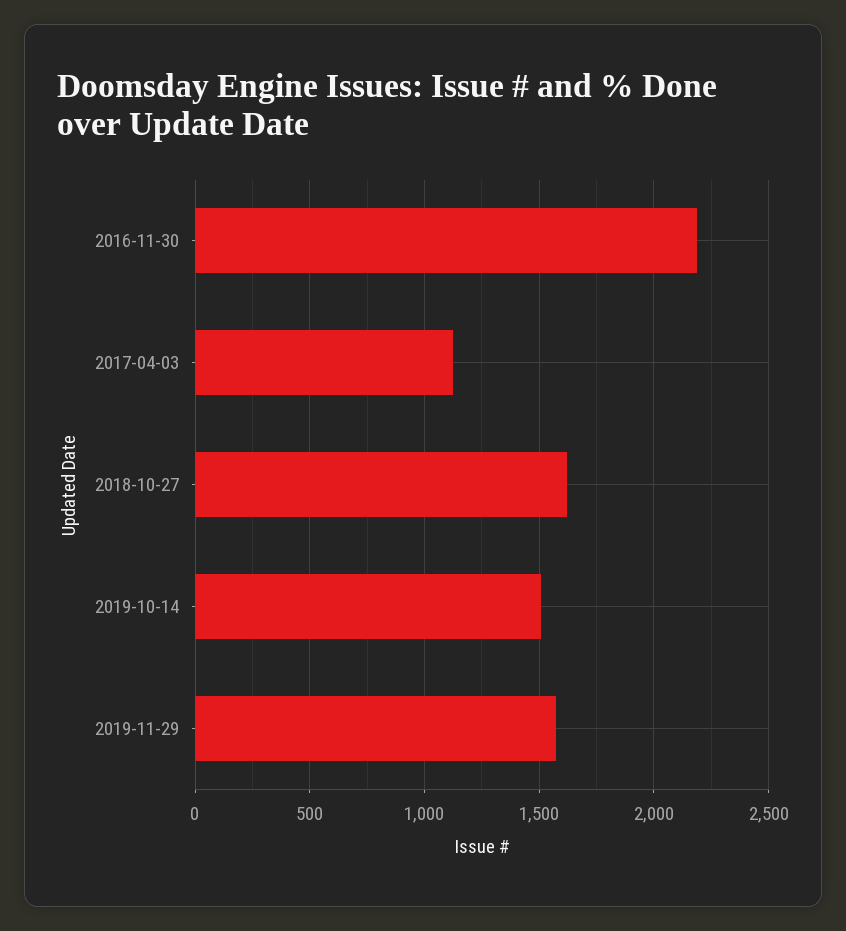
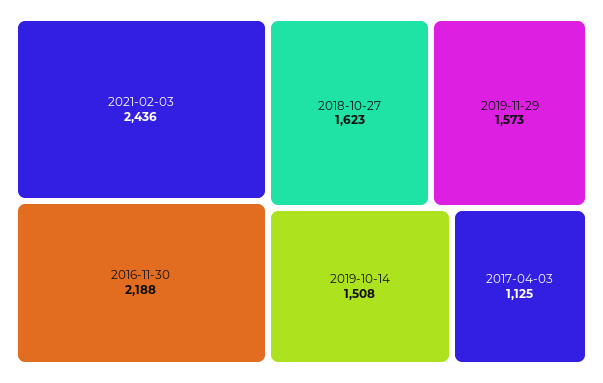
2021-02-03: none -> 2436

